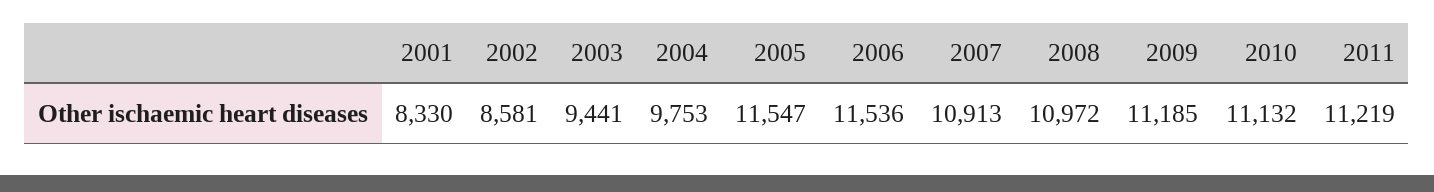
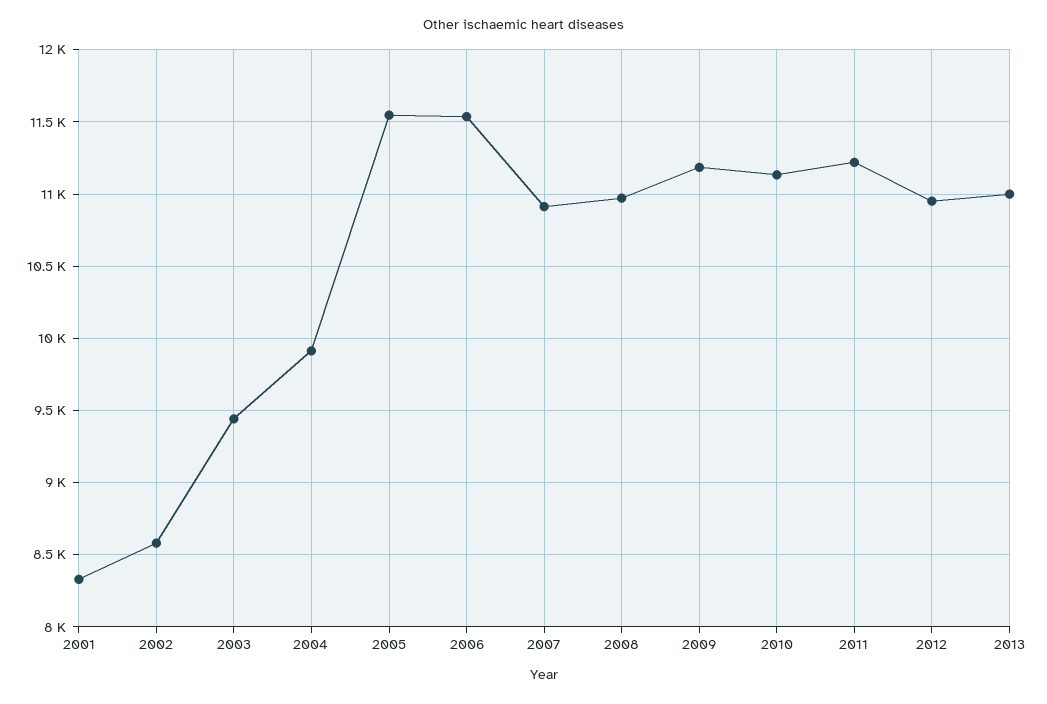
2004: 9753 -> 9900
2012: none -> 10950
2013: none -> 11000

